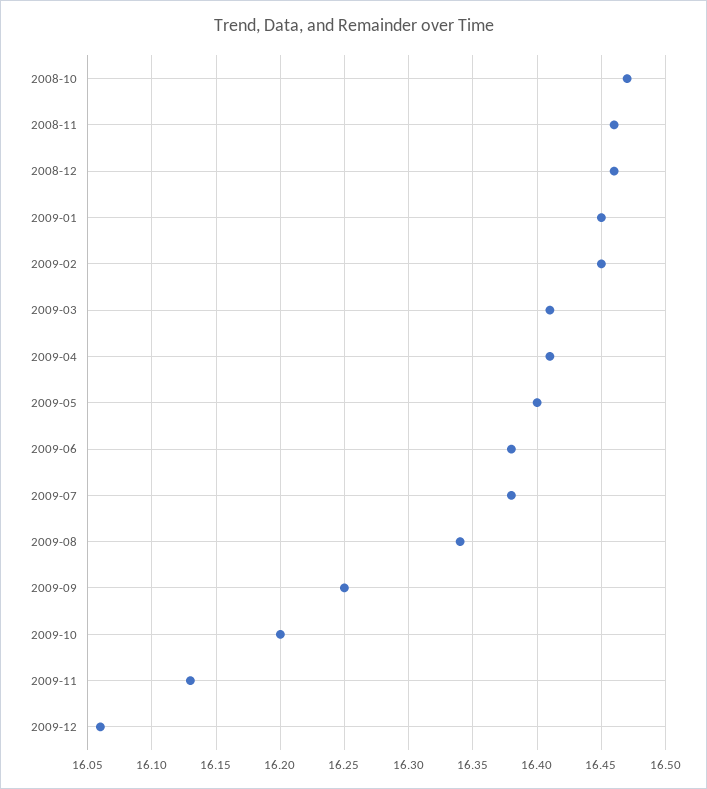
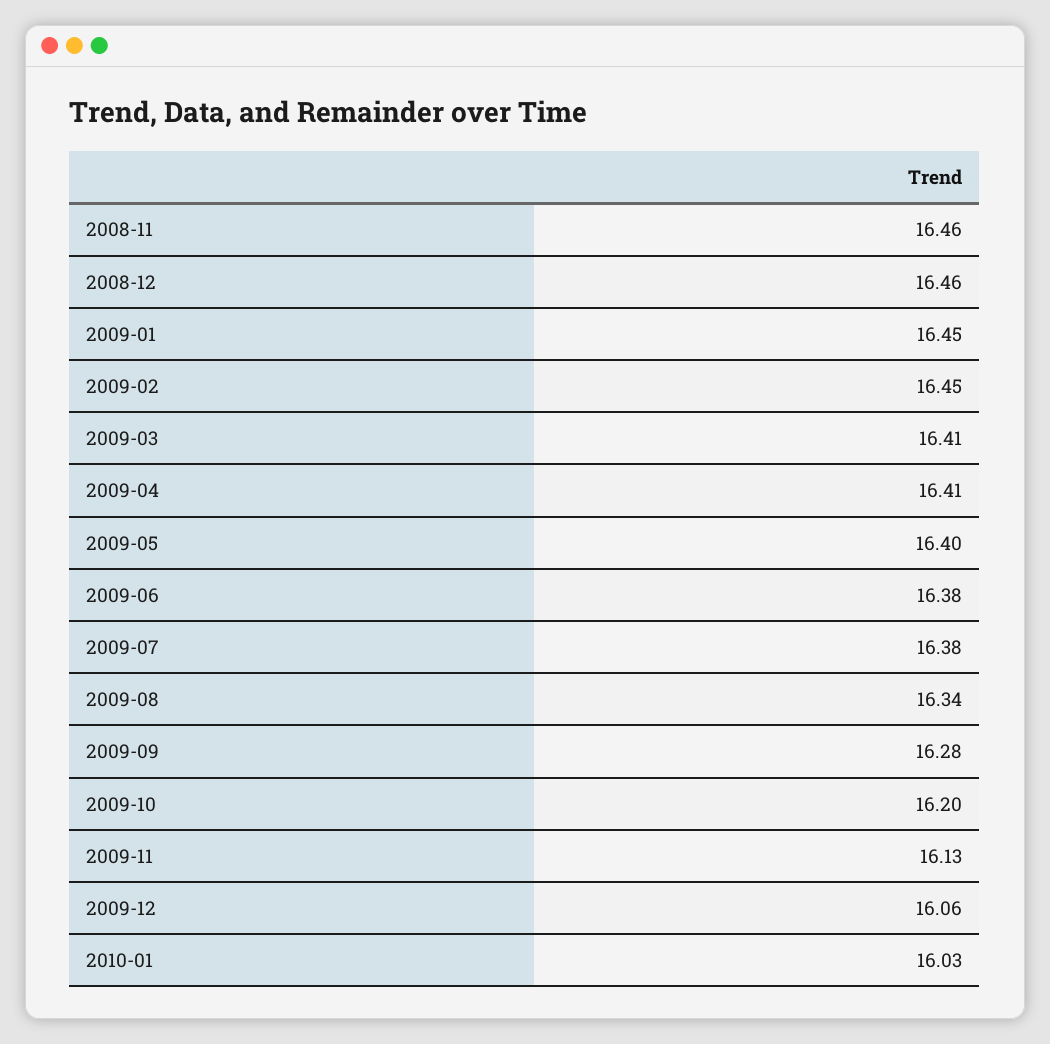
2008-10: 16.47 -> none
2009-09: 16.25 -> 16.28
2010-01: none -> 16.03

